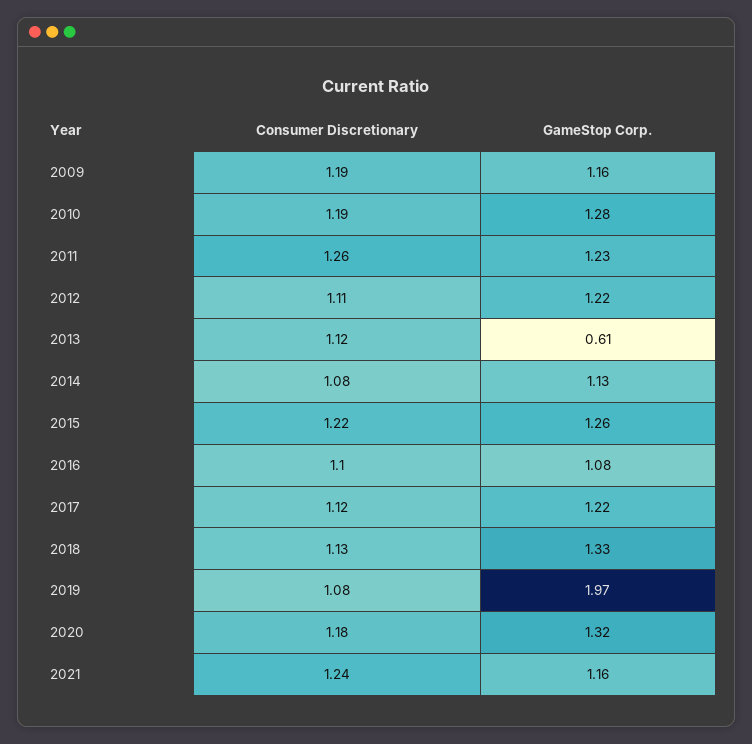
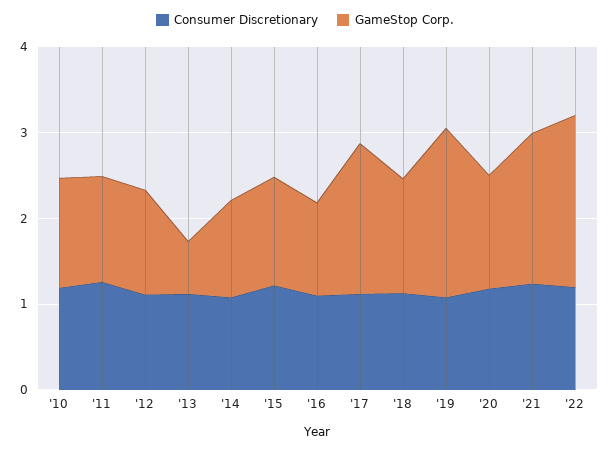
Consumer Discretionary, 2009: 1.19 -> none
GameStop Corp., 2009: 1.16 -> none
GameStop Corp., 2017: 1.22 -> 1.8
GameStop Corp., 2021: 1.16 -> 1.8
Consumer Discretionary, '22: none -> 1.2
GameStop Corp., '22: none -> 2

